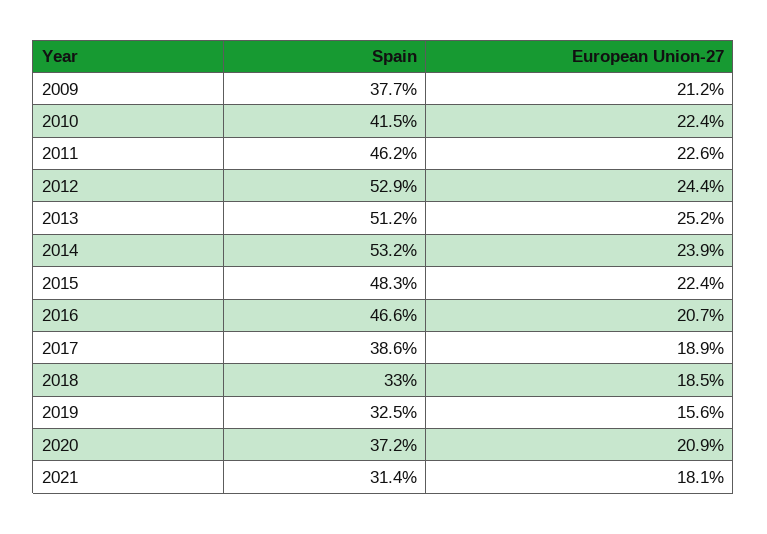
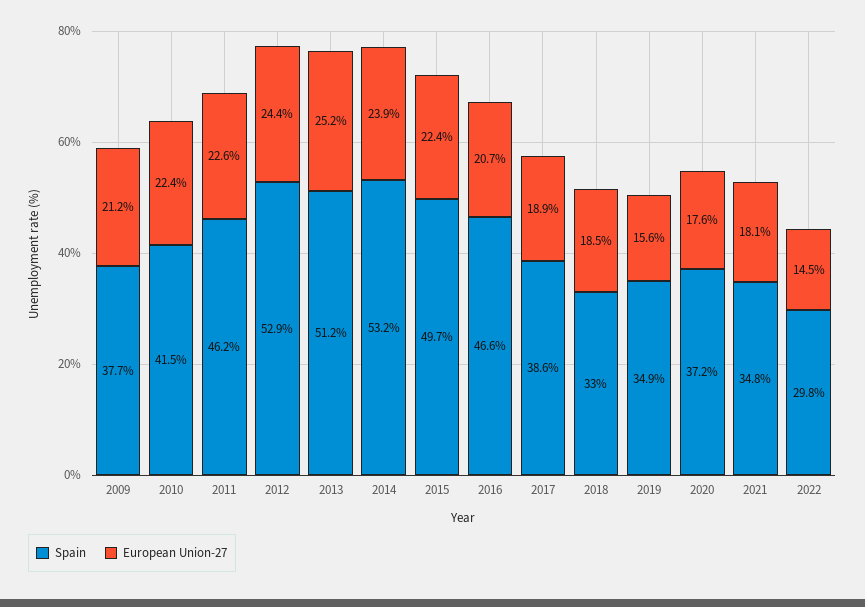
Spain, 2015: 48.3 -> 49.7
Spain, 2019: 32.5 -> 34.9
European Union-27, 2020: 20.9 -> 17.6
Spain, 2021: 31.4 -> 34.8
Spain, 2022: none -> 29.8
European Union-27, 2022: none -> 14.5

